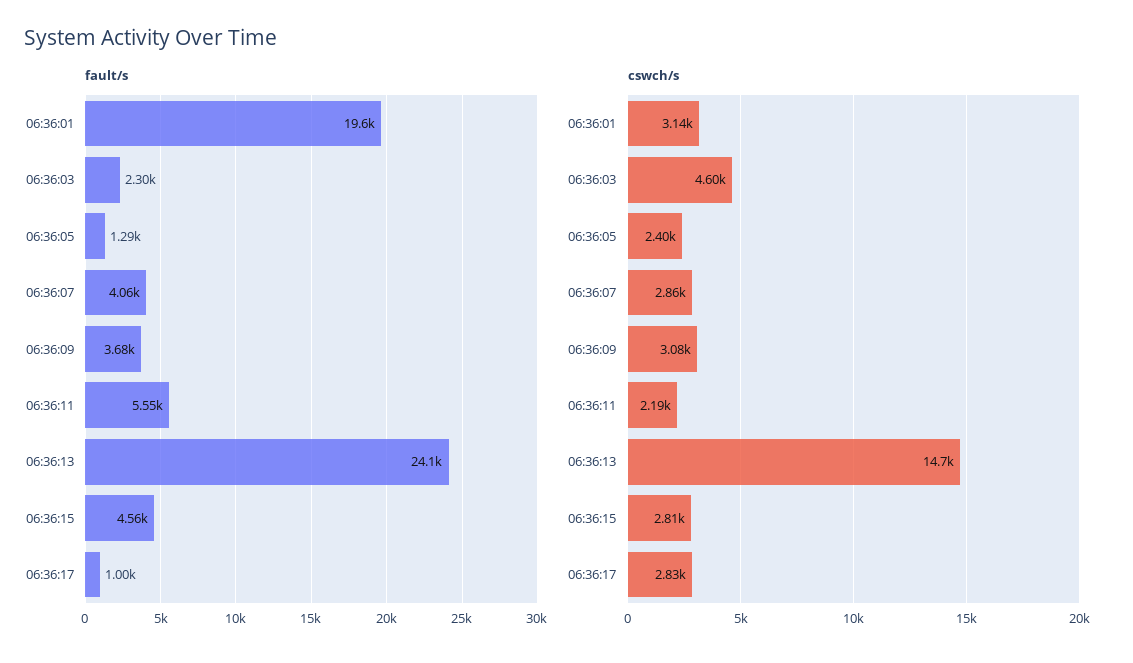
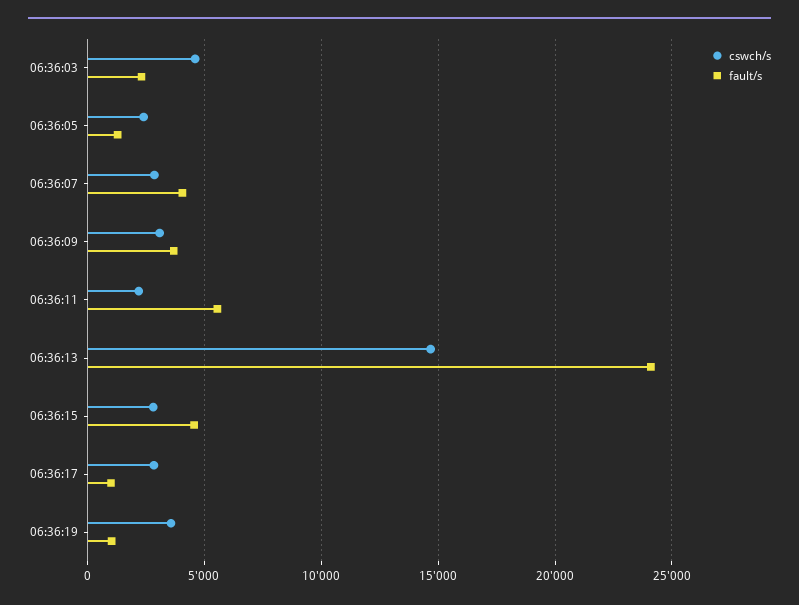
fault/s, 06:36:01: 19600 -> none
cswch/s, 06:36:01: 3140 -> none
cswch/s, 06:36:19: none -> 3500
fault/s, 06:36:19: none -> 1000

